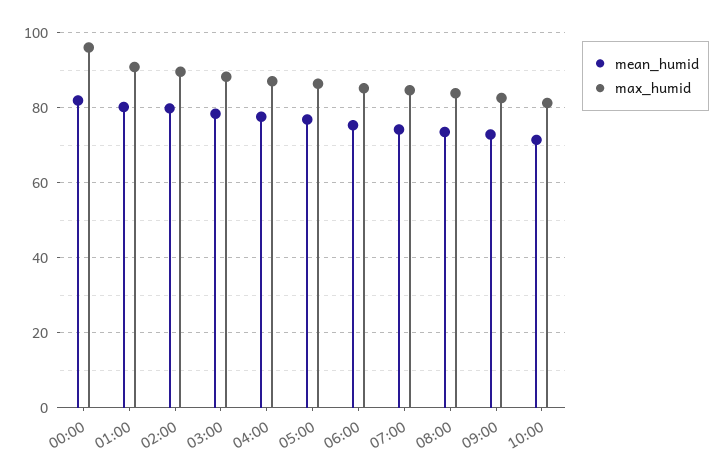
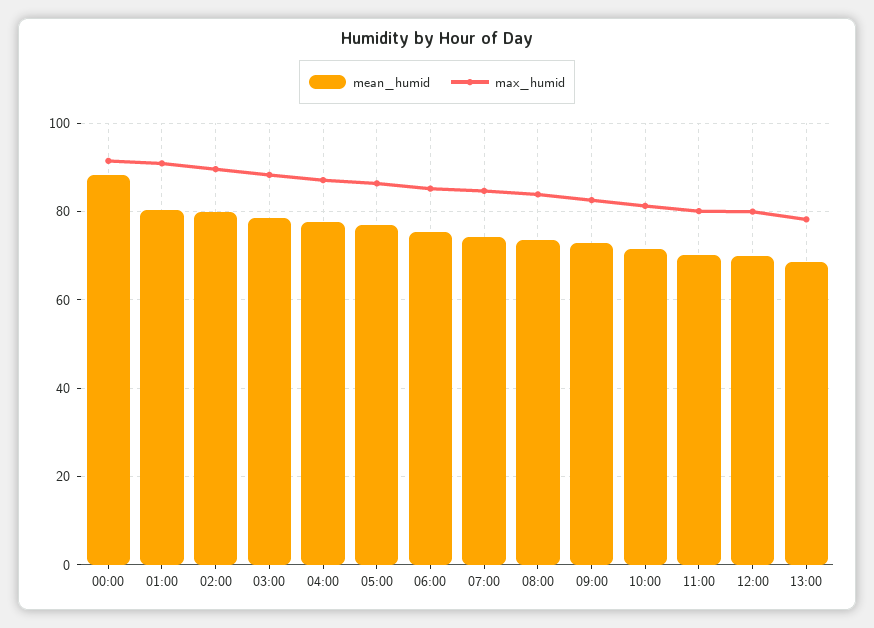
mean_humid, 00:00: 82 -> 88
max_humid, 00:00: 96 -> 92
mean_humid, 11:00: none -> 70
max_humid, 11:00: none -> 80
mean_humid, 12:00: none -> 70
max_humid, 12:00: none -> 80
mean_humid, 13:00: none -> 68
max_humid, 13:00: none -> 78

